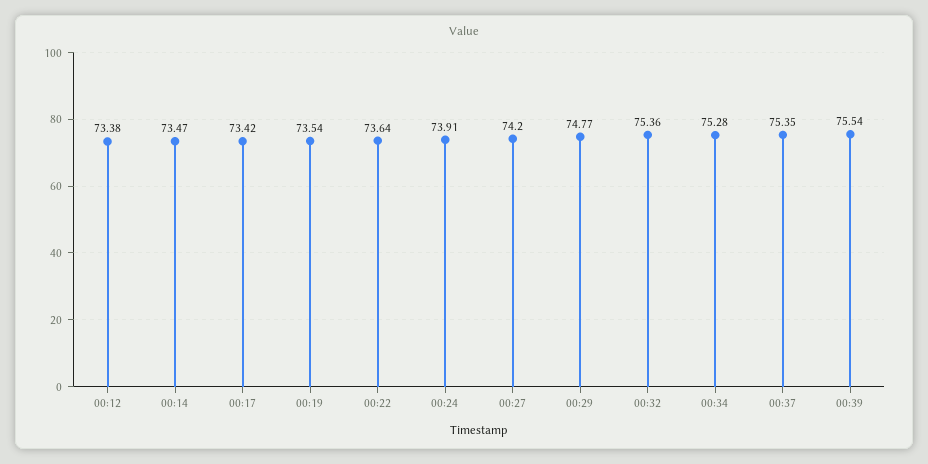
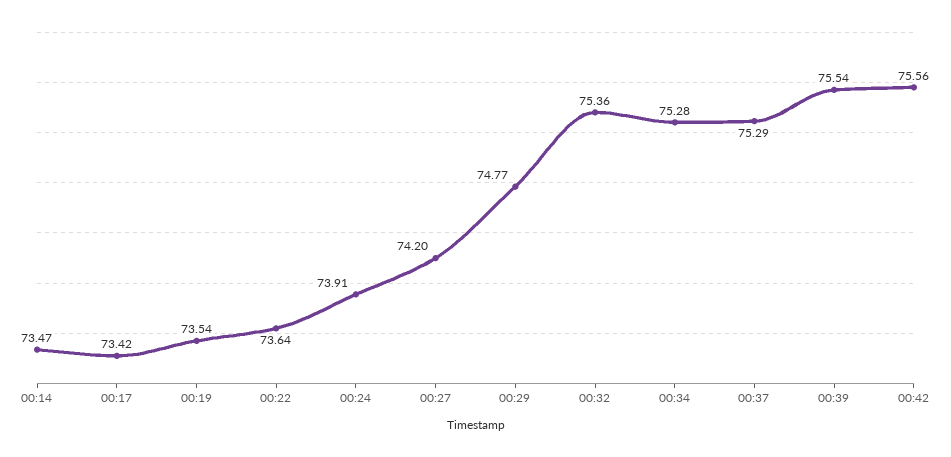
00:12: 73.38 -> none
00:37: 75.35 -> 75.29
00:42: none -> 75.56

